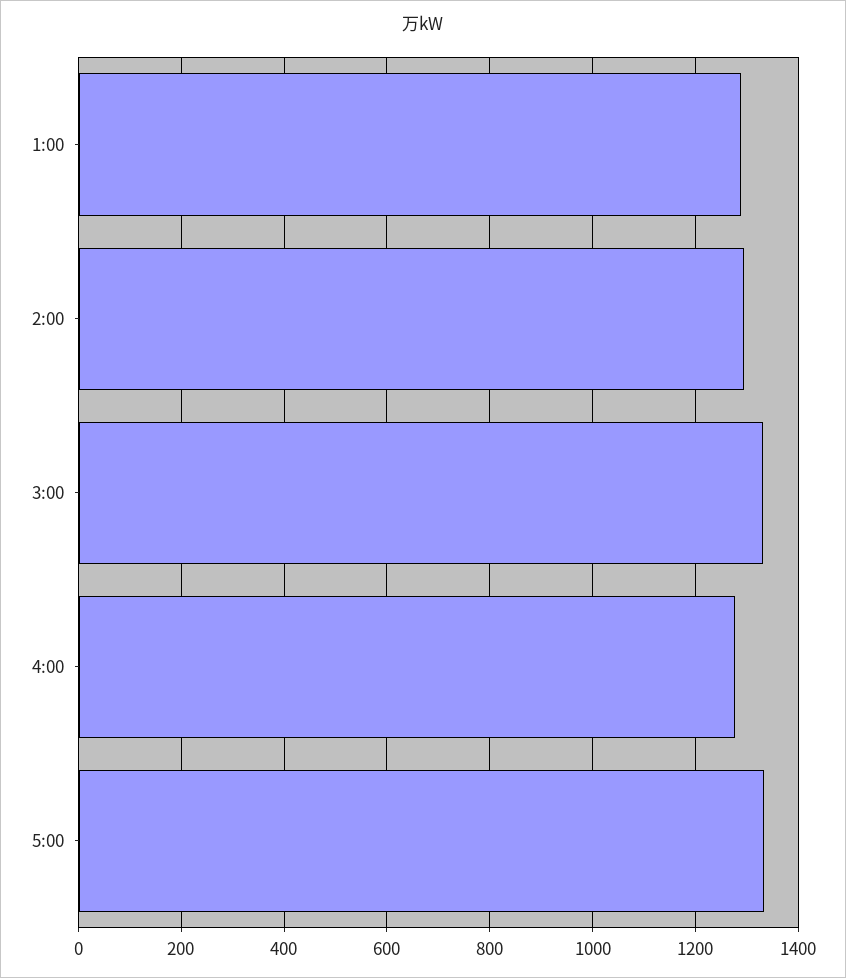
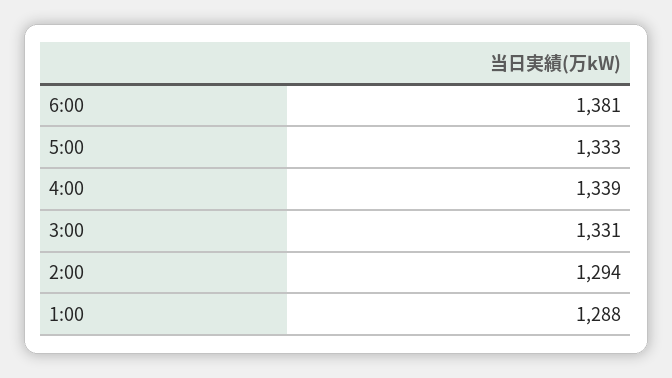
4:00: 1280 -> 1339
6:00: none -> 1381

